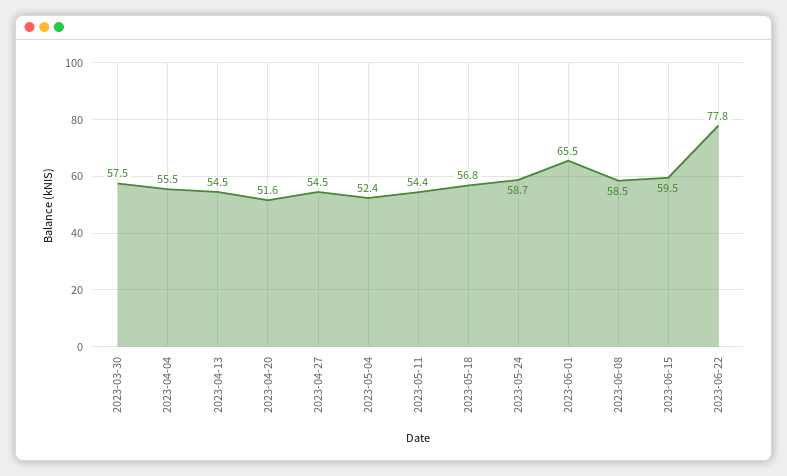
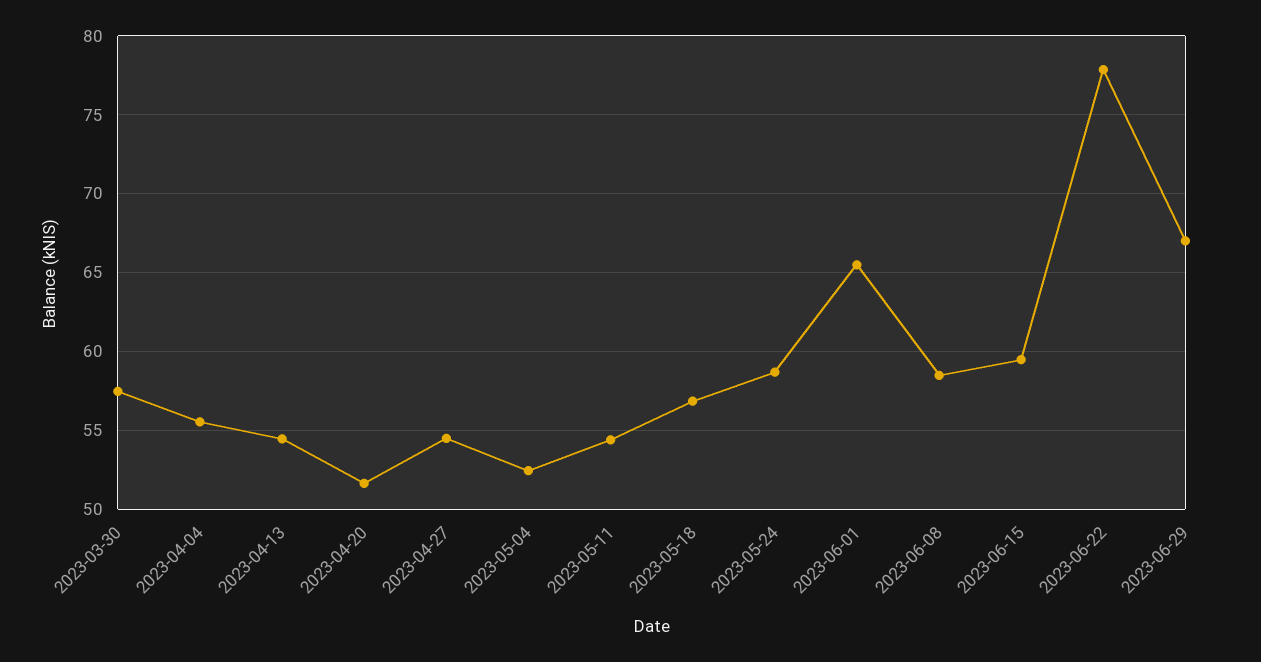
2023-06-29: none -> 67

